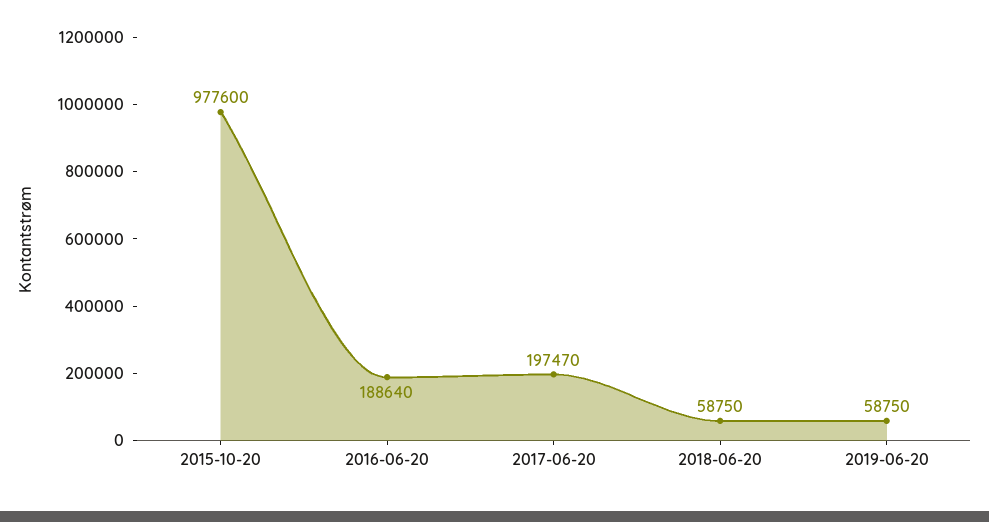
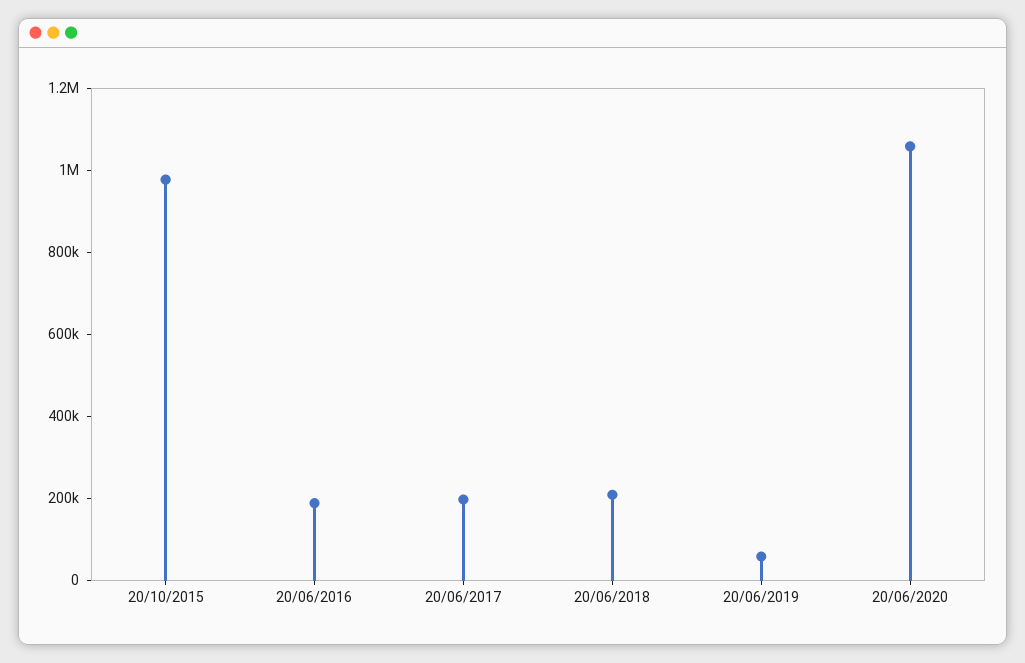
2018-06-20: 58750 -> 200000
20/06/2020: none -> 1050000

